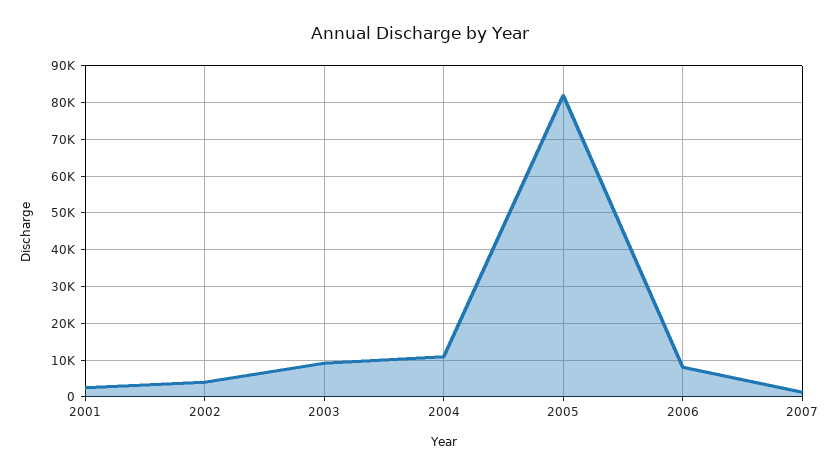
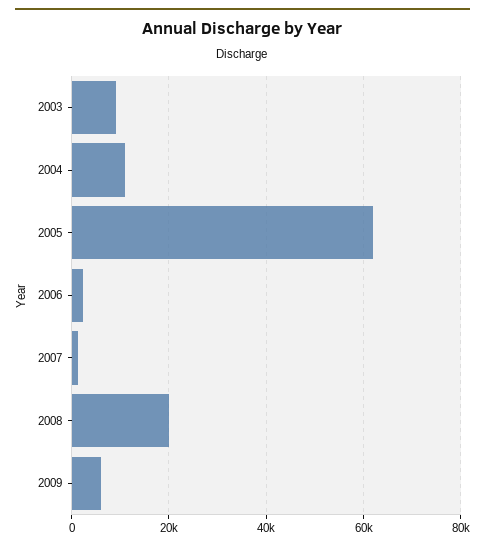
2001: 2000 -> none
2002: 4000 -> none
2005: 82000 -> 62000
2006: 8000 -> 2000
2008: none -> 20000
2009: none -> 6000

